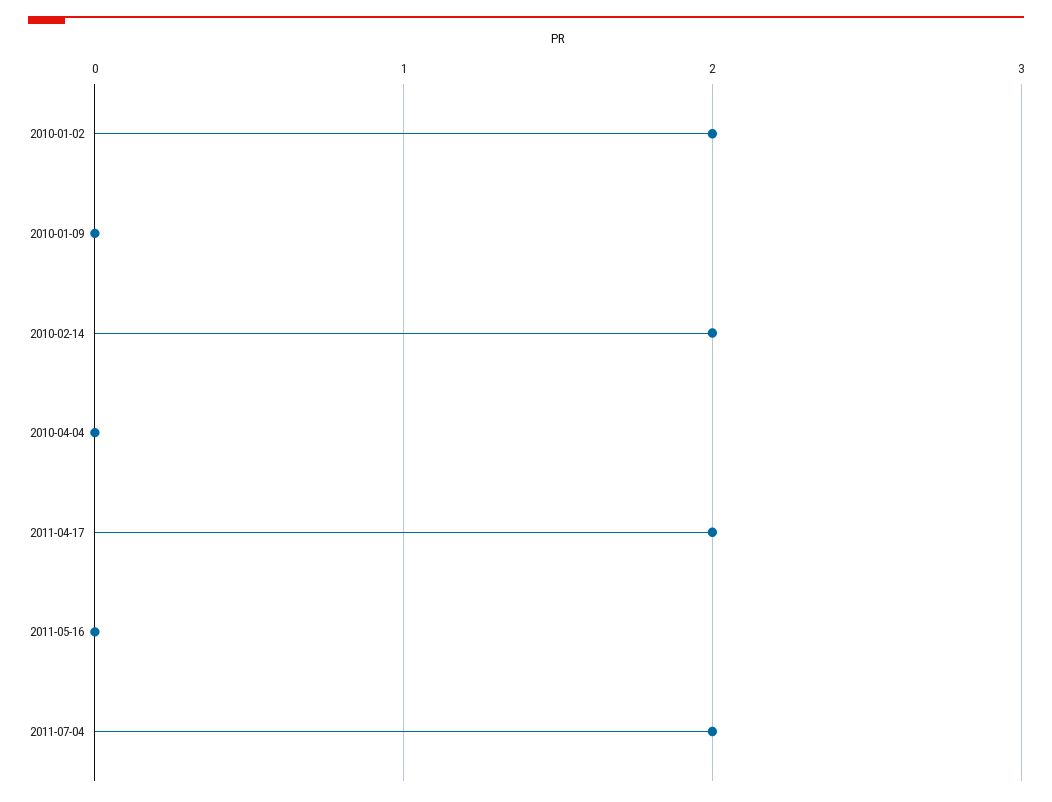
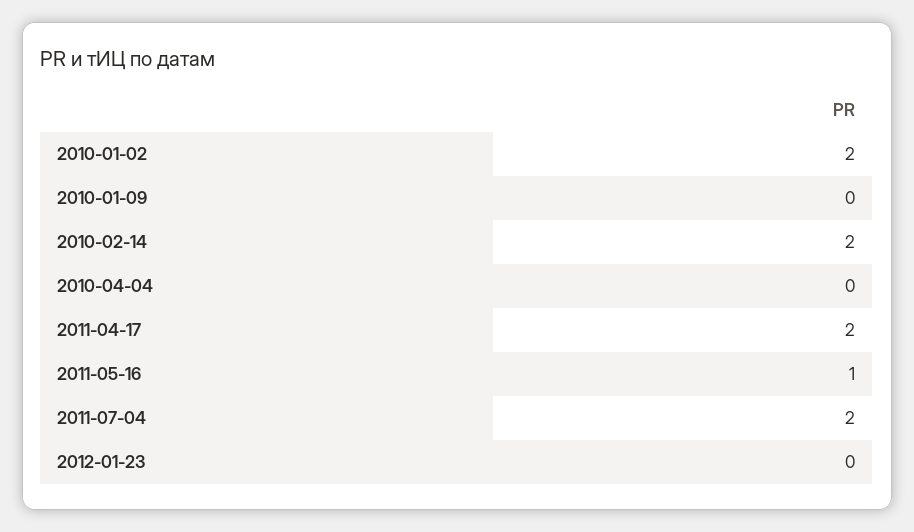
2011-05-16: 0 -> 1
2012-01-23: none -> 0

